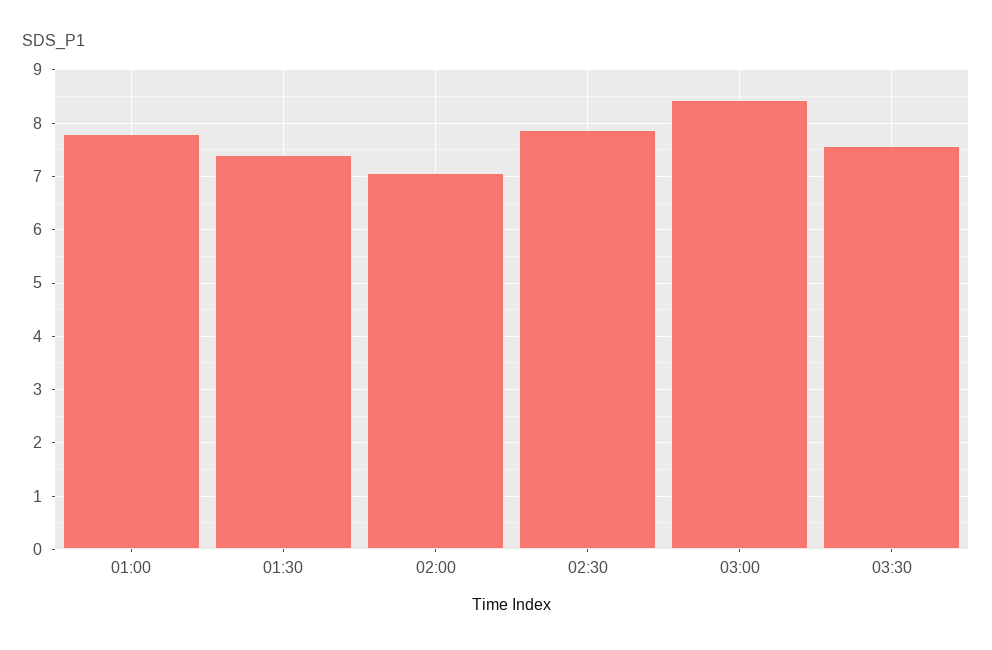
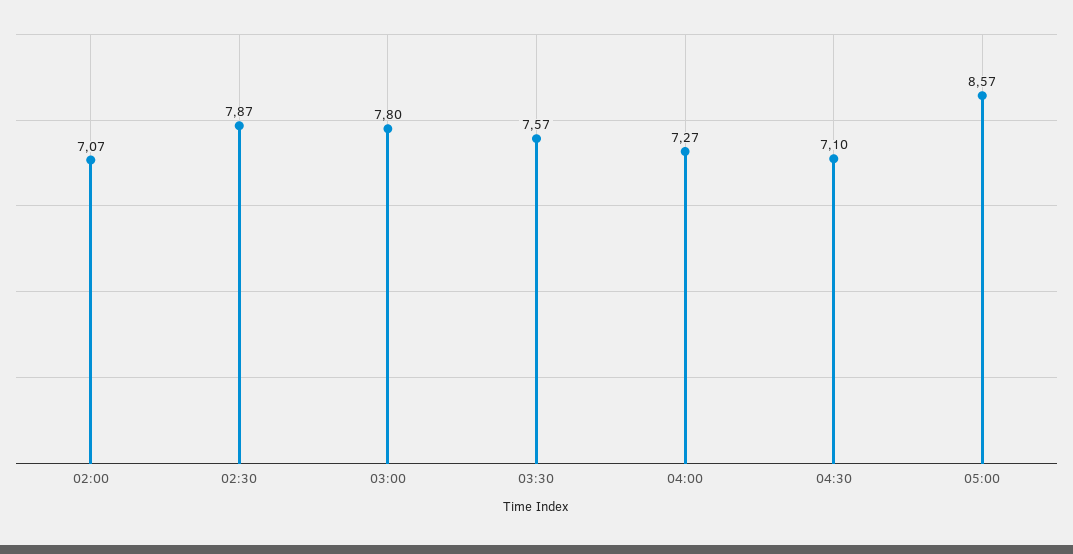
01:00: 7.8 -> none
01:30: 7.4 -> none
03:00: 8.4 -> 7.8
04:00: none -> 7.27
04:30: none -> 7.1
05:00: none -> 8.57

